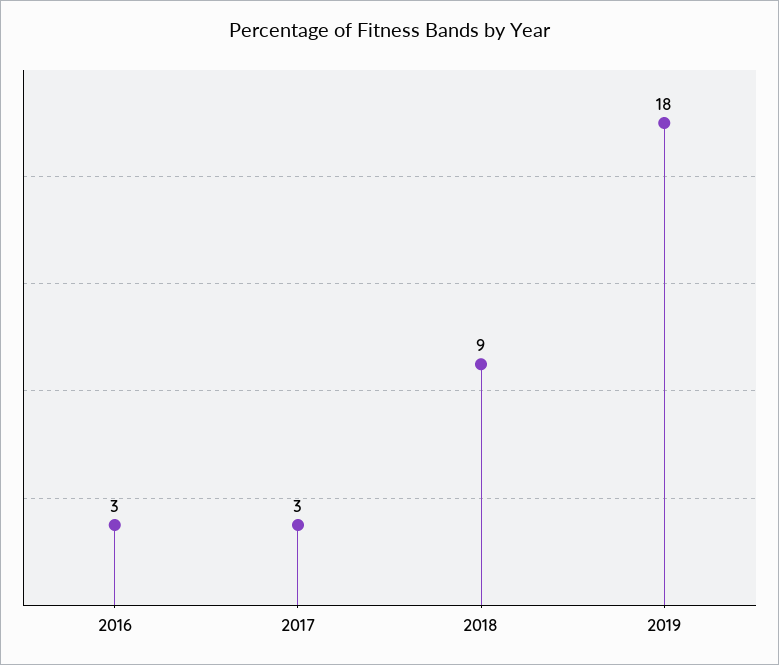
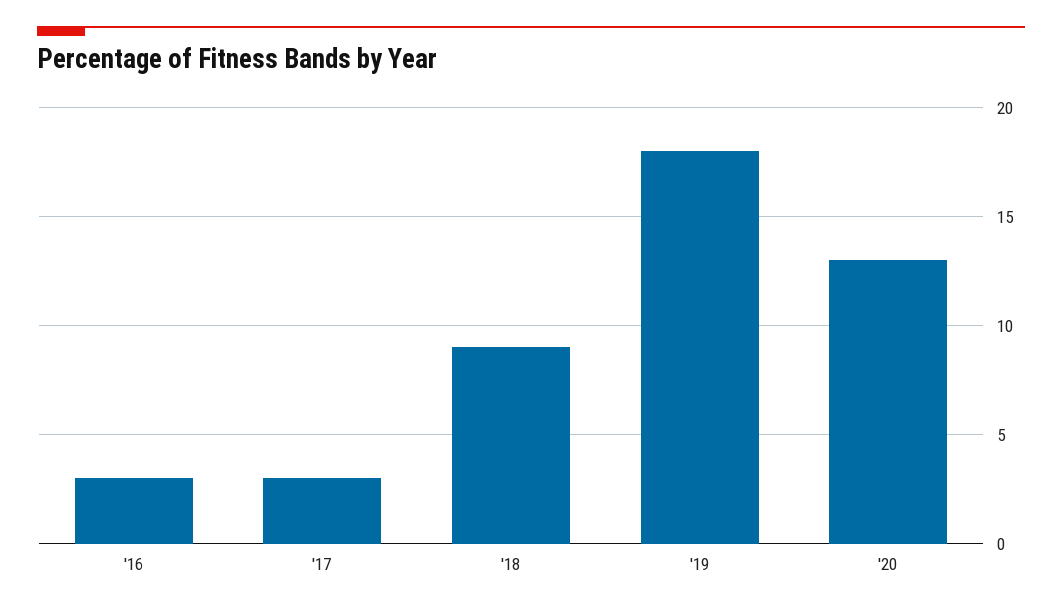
'20: none -> 13

